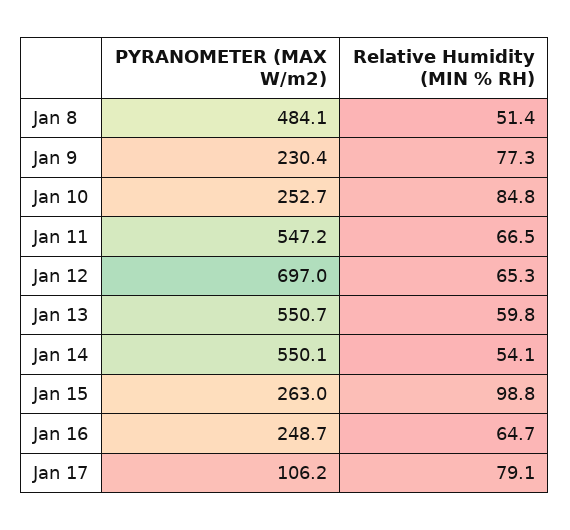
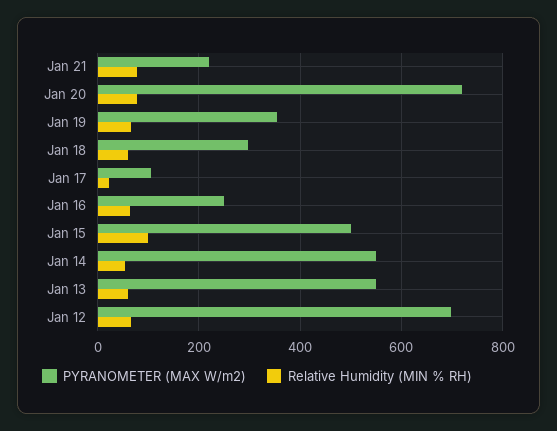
PYRANOMETER (MAX W/m2), Jan 8: 484.1 -> none
Relative Humidity (MIN % RH), Jan 8: 51.4 -> none
PYRANOMETER (MAX W/m2), Jan 9: 230.4 -> none
Relative Humidity (MIN % RH), Jan 9: 77.3 -> none
PYRANOMETER (MAX W/m2), Jan 10: 252.7 -> none
Relative Humidity (MIN % RH), Jan 10: 84.8 -> none
PYRANOMETER (MAX W/m2), Jan 11: 547.2 -> none
Relative Humidity (MIN % RH), Jan 11: 66.5 -> none
PYRANOMETER (MAX W/m2), Jan 15: 263 -> 500
Relative Humidity (MIN % RH), Jan 17: 79.1 -> 20
PYRANOMETER (MAX W/m2), Jan 21: none -> 220
Relative Humidity (MIN % RH), Jan 21: none -> 80
PYRANOMETER (MAX W/m2), Jan 20: none -> 720
Relative Humidity (MIN % RH), Jan 20: none -> 80
PYRANOMETER (MAX W/m2), Jan 19: none -> 360
Relative Humidity (MIN % RH), Jan 19: none -> 60
PYRANOMETER (MAX W/m2), Jan 18: none -> 300
Relative Humidity (MIN % RH), Jan 18: none -> 60

